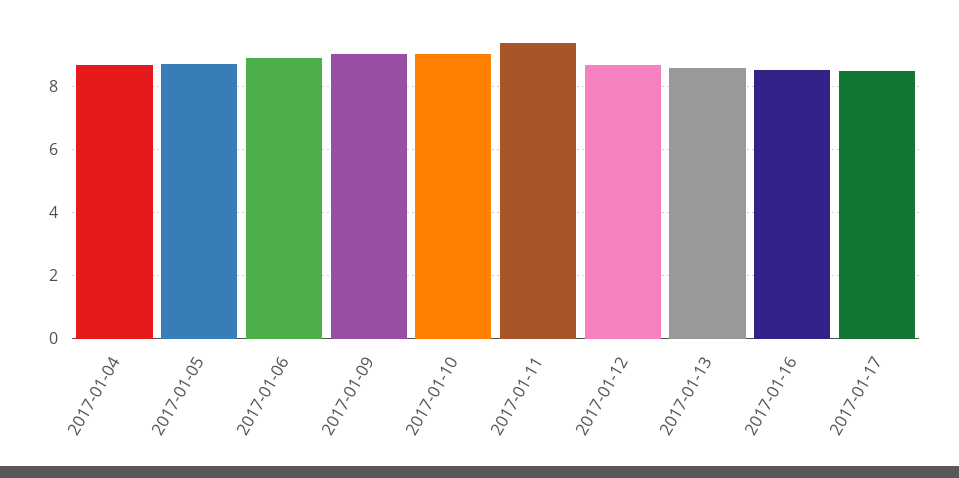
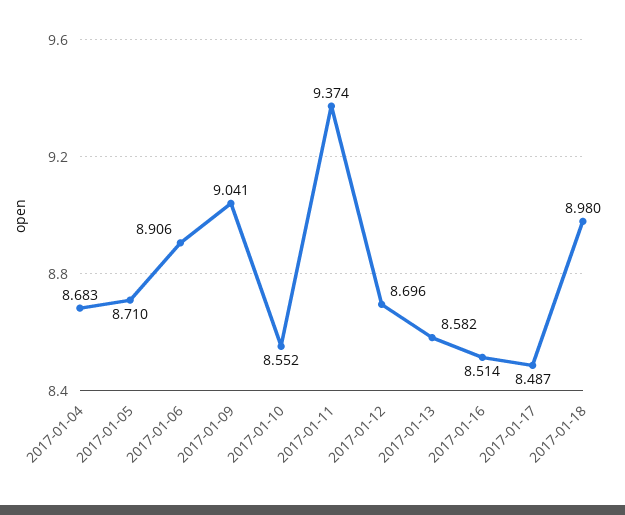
2017-01-10: 9 -> 8.552
2017-01-18: none -> 8.98

